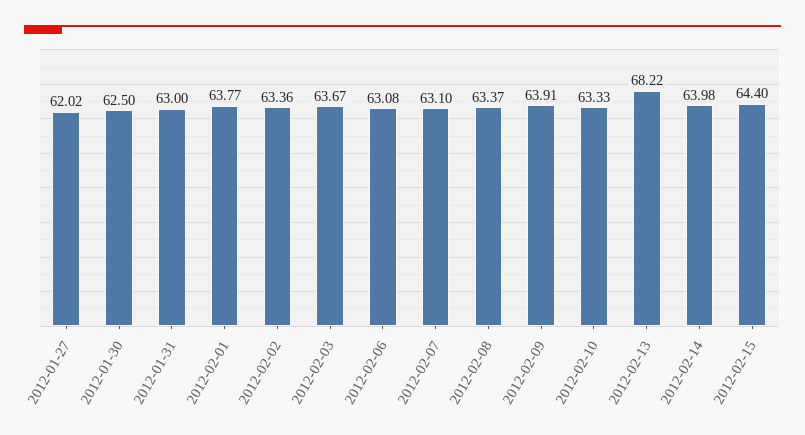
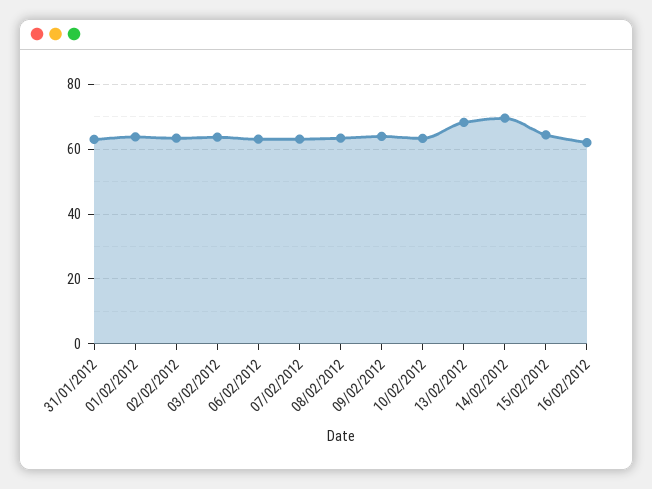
2012-01-27: 62.02 -> none
2012-01-30: 62.5 -> none
2012-02-14: 63.98 -> 70
16/02/2012: none -> 62

